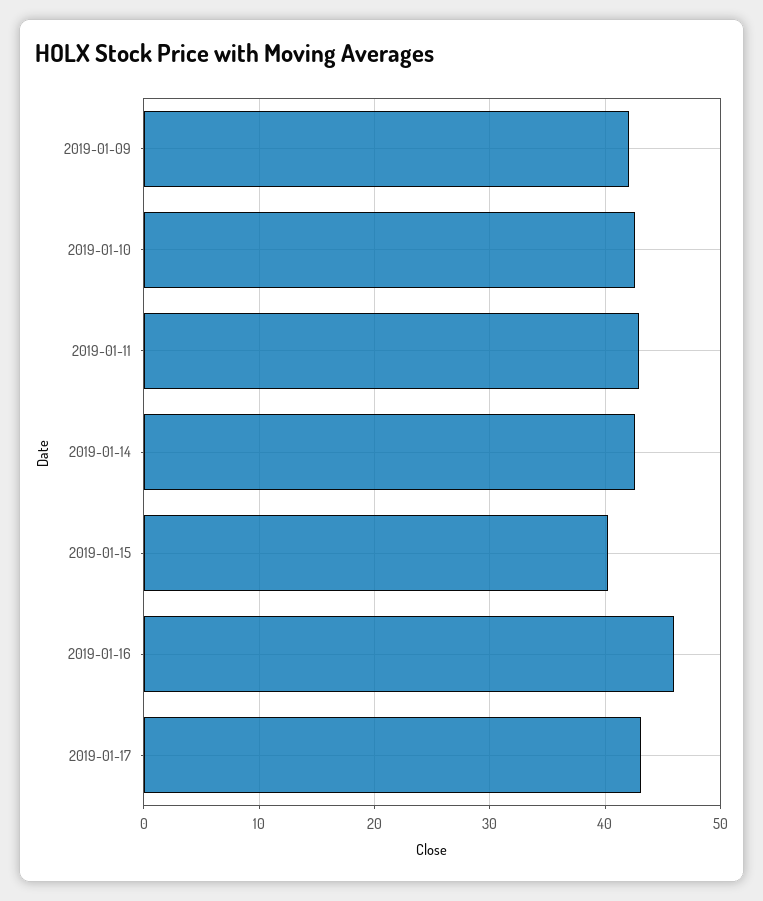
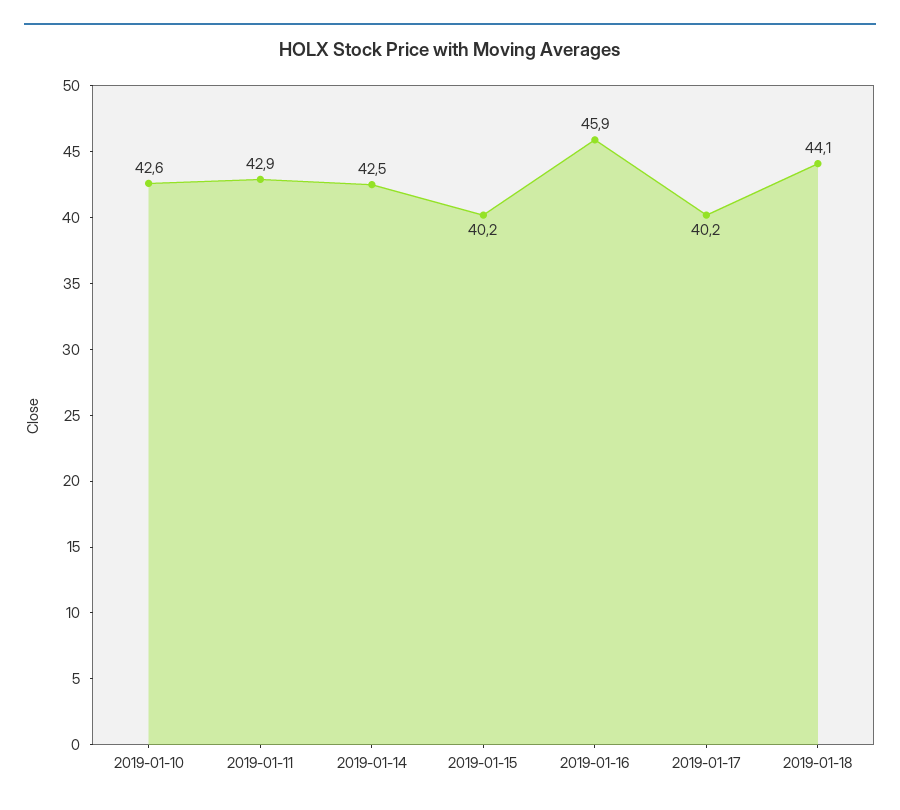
2019-01-09: 42 -> none
2019-01-17: 43 -> 40.2
2019-01-18: none -> 44.1

